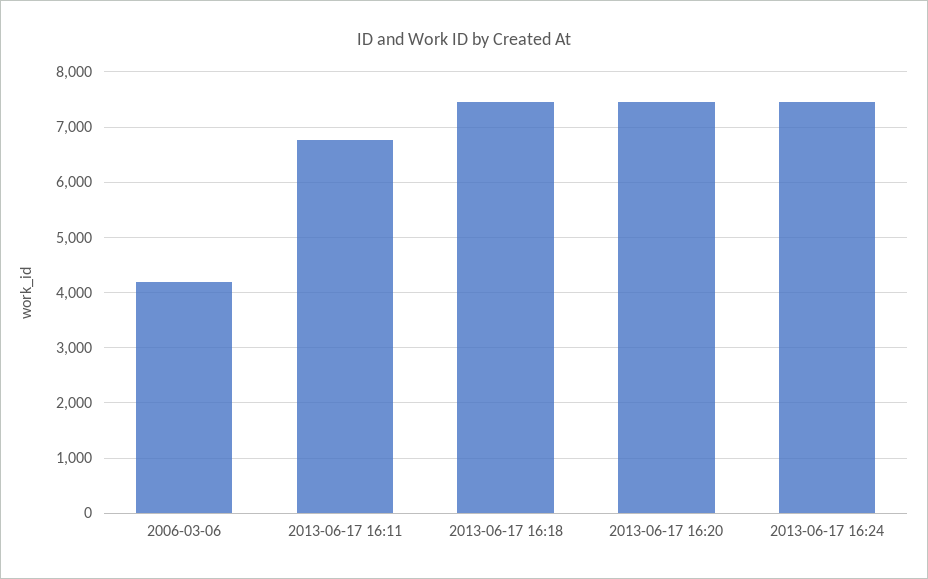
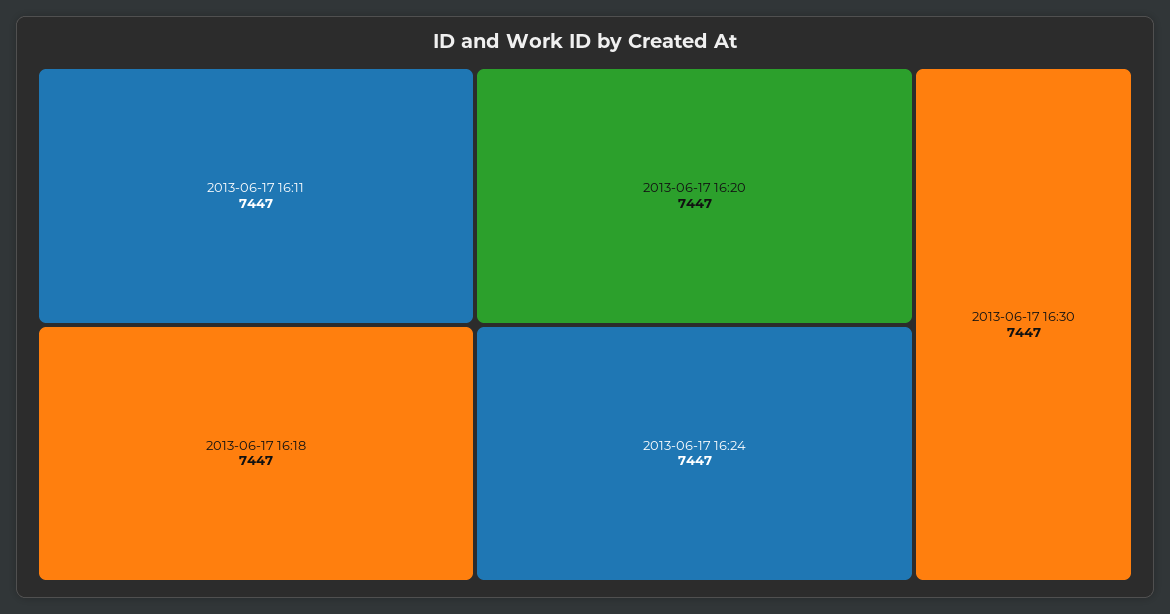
2006-03-06: 4200 -> none
2013-06-17 16:11: 6800 -> 7447
2013-06-17 16:30: none -> 7447

